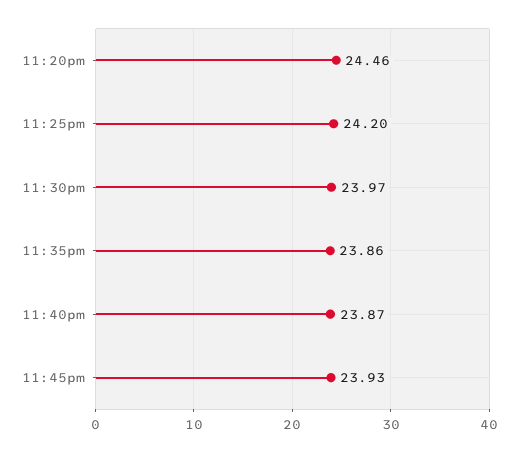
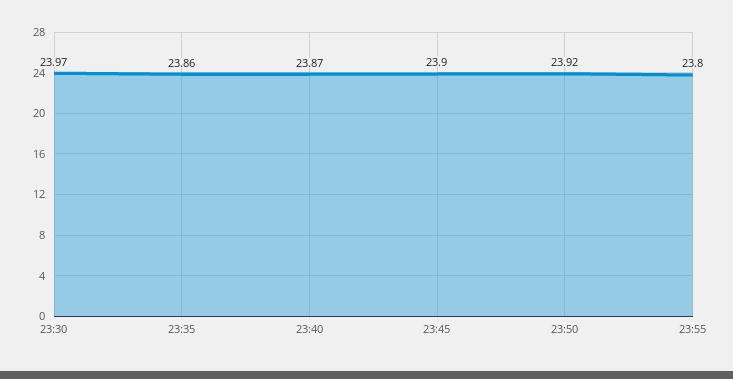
11:20pm: 24.46 -> none
11:25pm: 24.2 -> none
11:45pm: 23.93 -> 23.9
23:50: none -> 23.92
23:55: none -> 23.8

